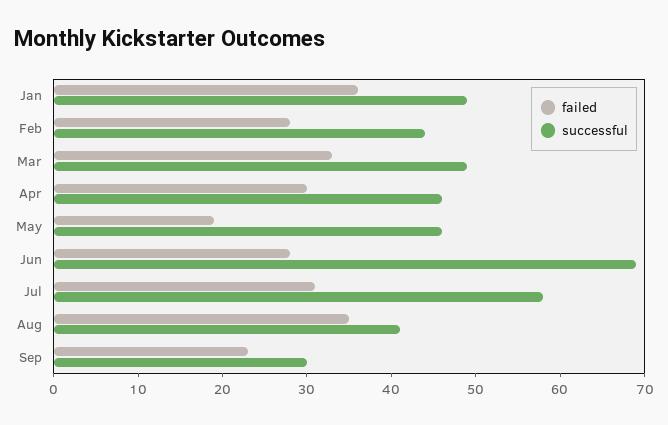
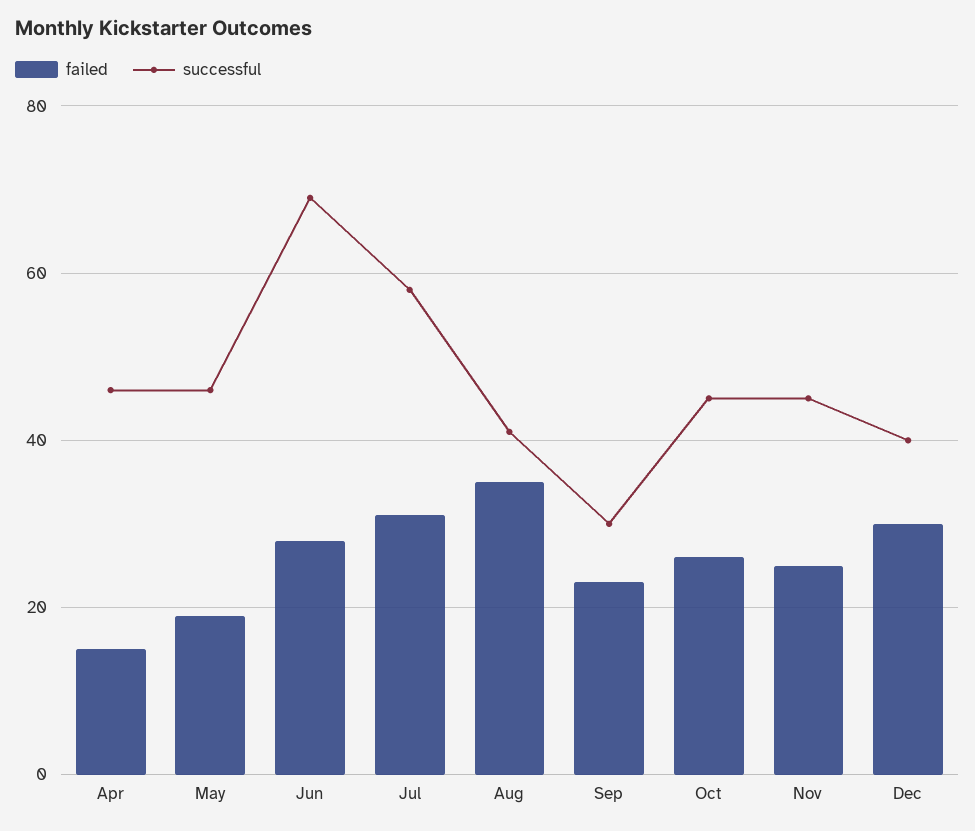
failed, Jan: 36 -> none
successful, Jan: 49 -> none
failed, Feb: 28 -> none
successful, Feb: 44 -> none
failed, Mar: 33 -> none
successful, Mar: 49 -> none
failed, Apr: 30 -> 15
failed, Oct: none -> 25
successful, Oct: none -> 45
failed, Nov: none -> 25
successful, Nov: none -> 45
failed, Dec: none -> 30
successful, Dec: none -> 40

